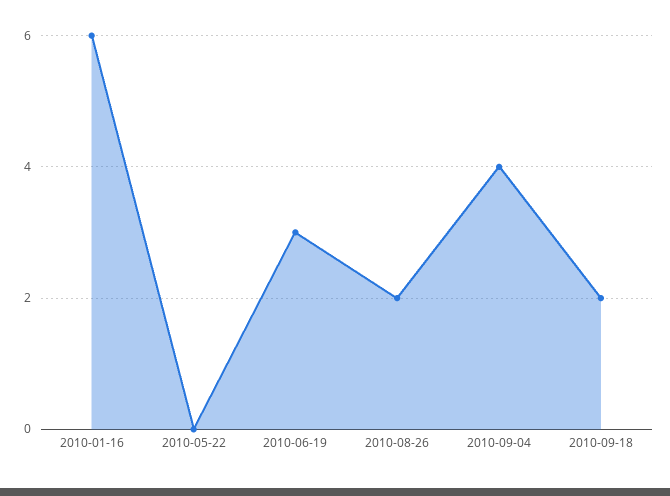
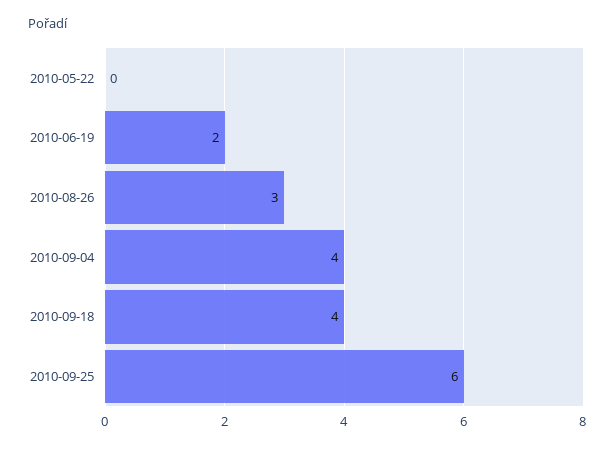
2010-01-16: 6 -> none
2010-06-19: 3 -> 2
2010-08-26: 2 -> 3
2010-09-18: 2 -> 4
2010-09-25: none -> 6

